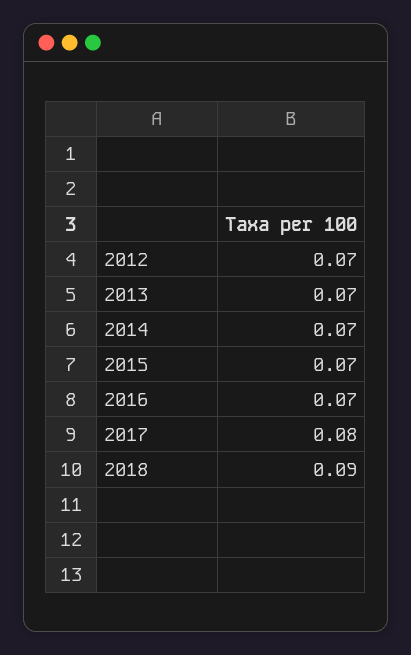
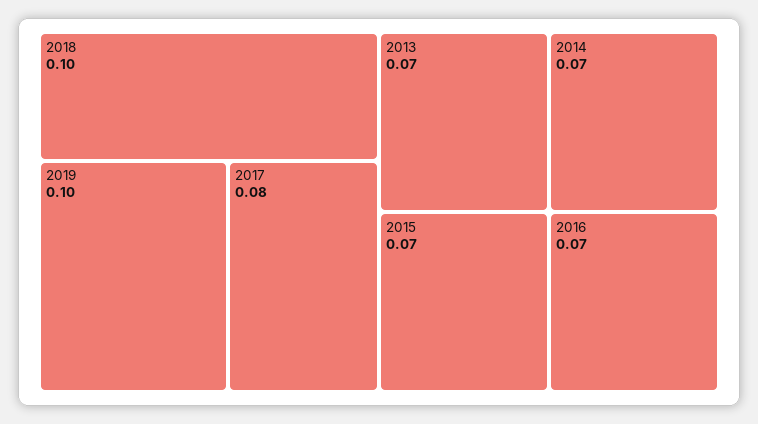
2012: 0.07 -> none
2018: 0.09 -> 0.1
2019: none -> 0.1

